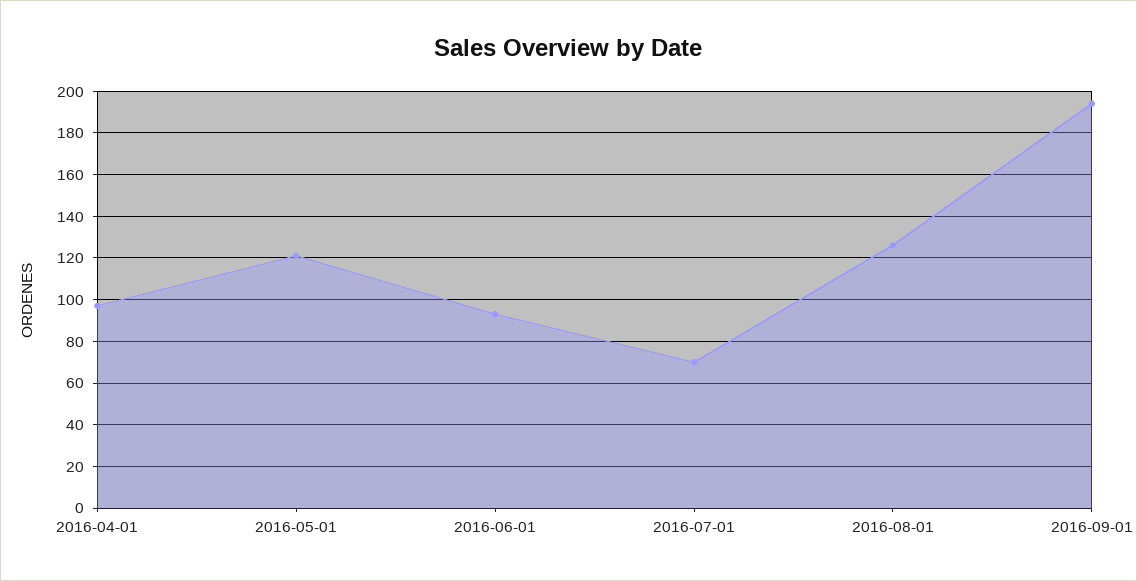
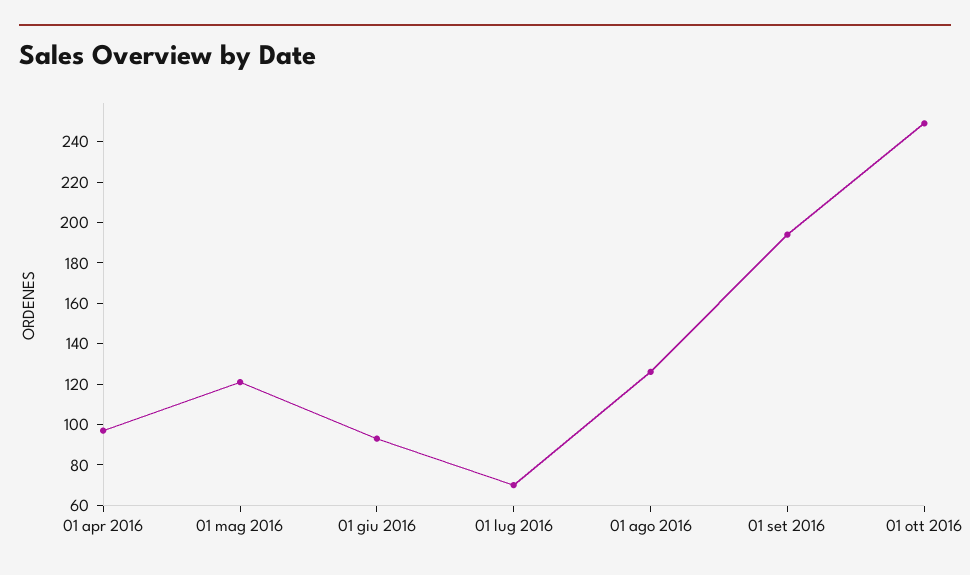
01 ott 2016: none -> 250

